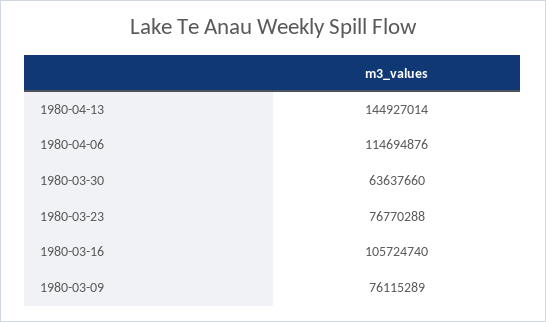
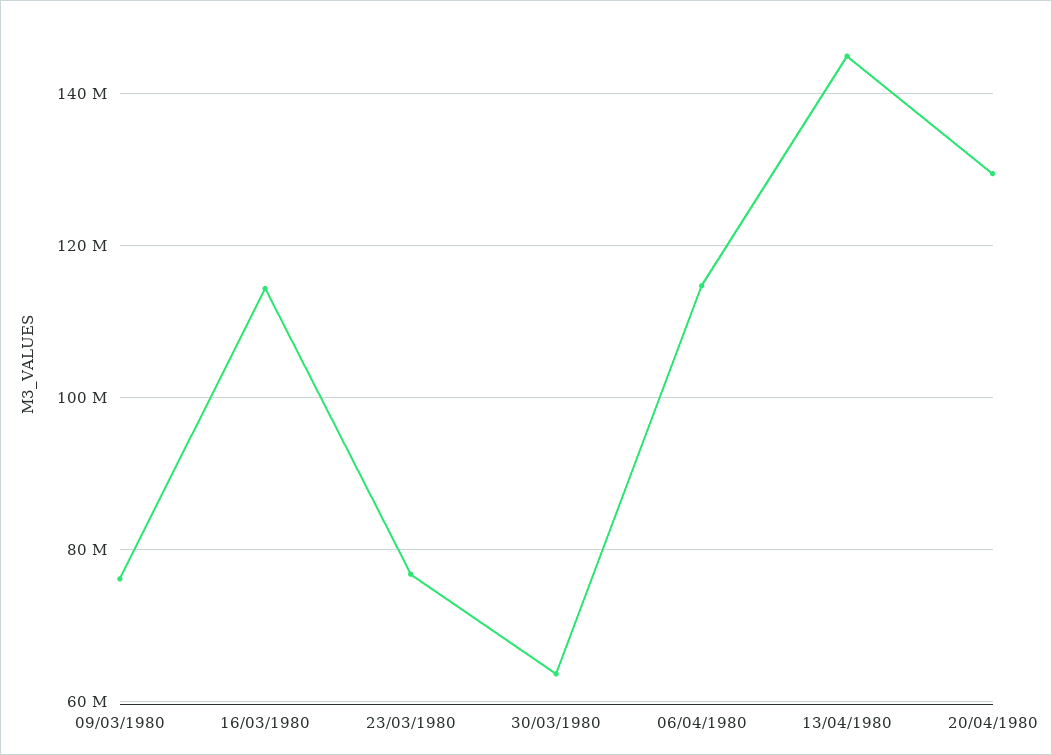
1980-03-16: 105724740 -> 114000000
20/04/1980: none -> 130000000

